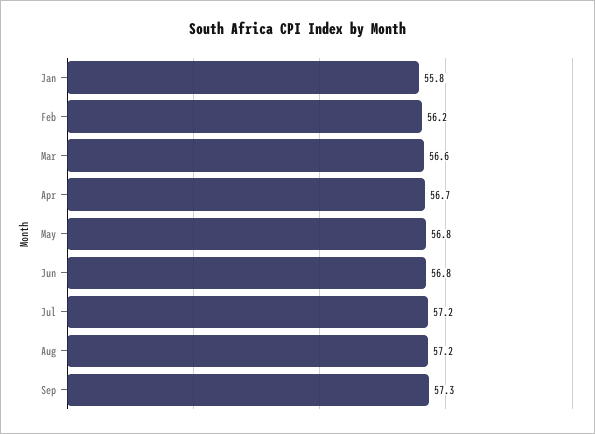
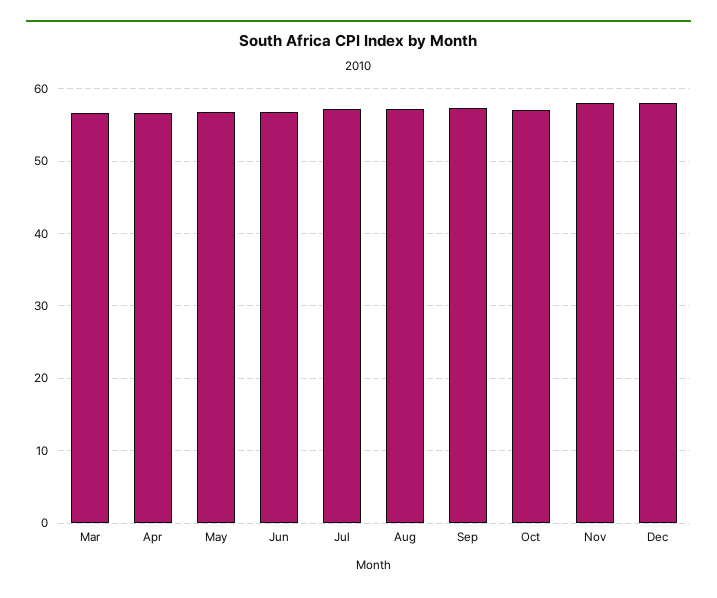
Jan: 55.8 -> none
Feb: 56.2 -> none
Oct: none -> 57
Nov: none -> 58
Dec: none -> 58

